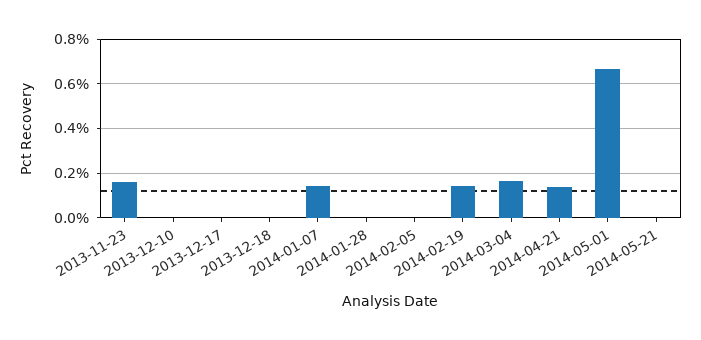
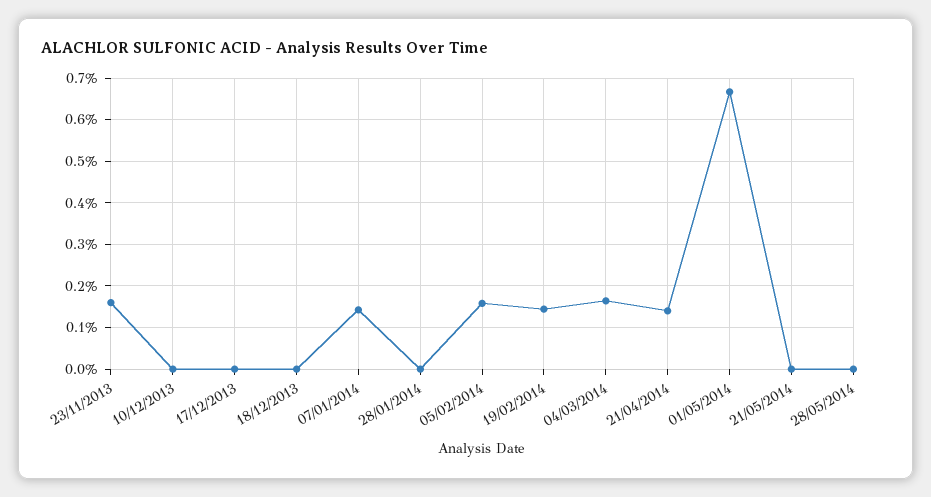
2014-02-05: 0 -> 0.16
28/05/2014: none -> 0

